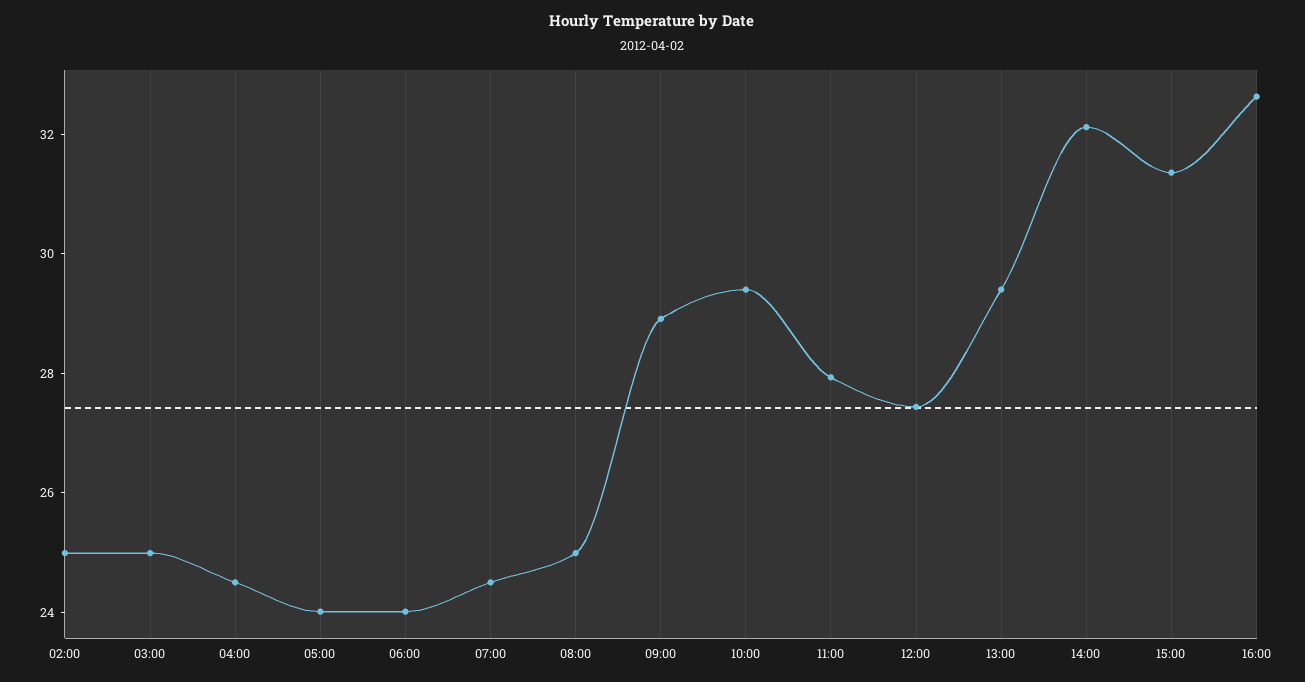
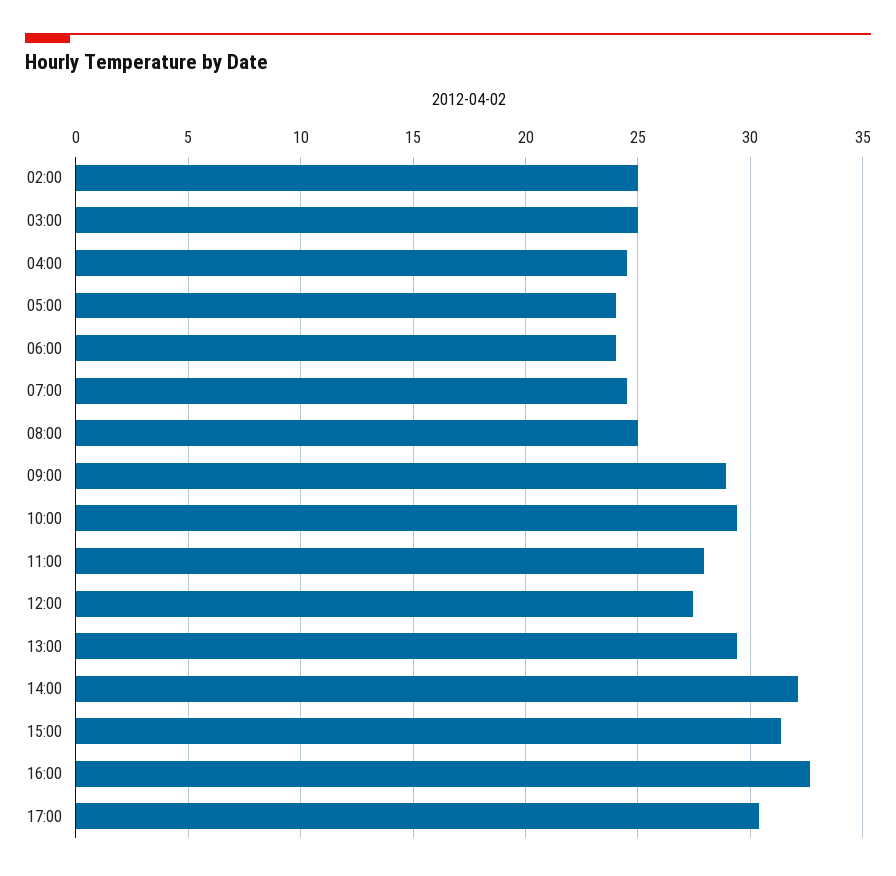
17:00: none -> 30.5

